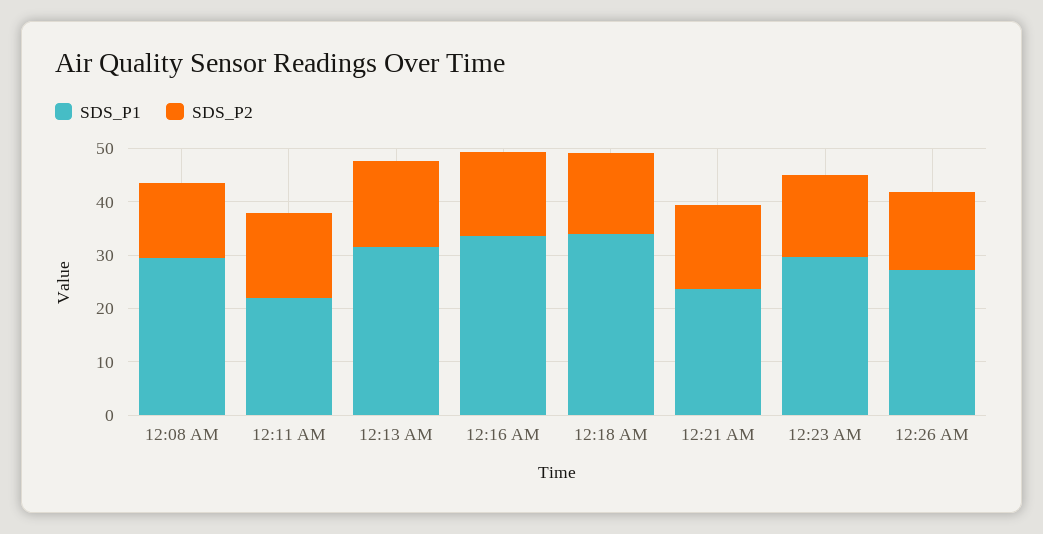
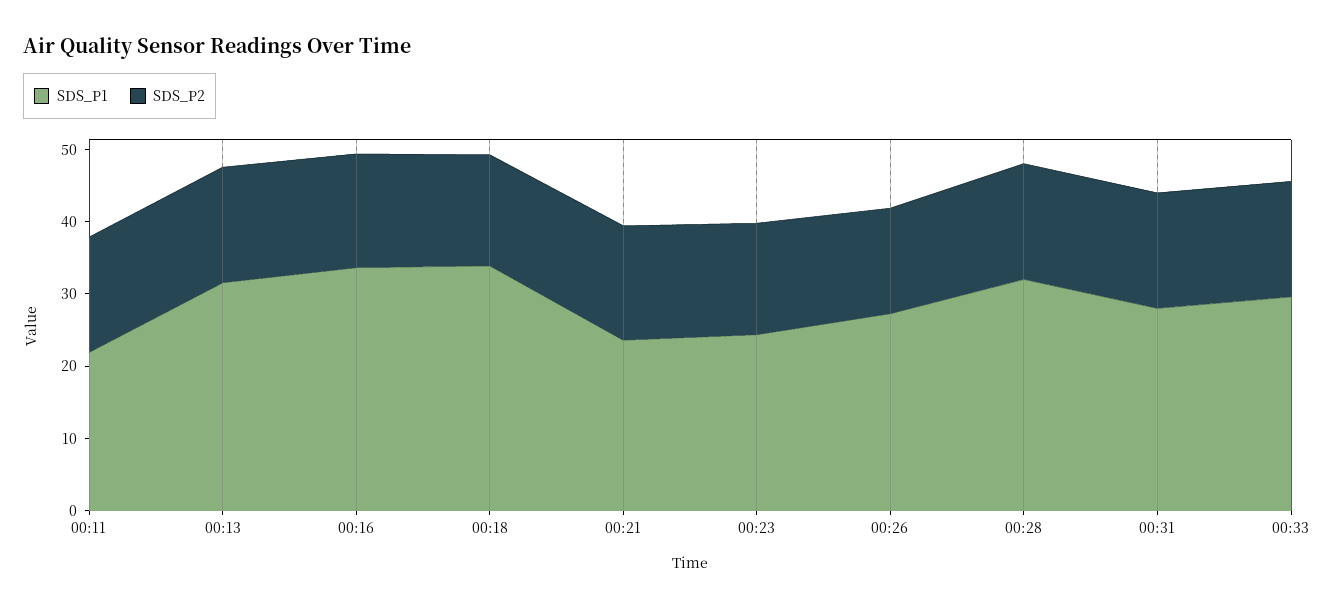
SDS_P1, 12:08 AM: 30 -> none
SDS_P2, 12:08 AM: 14 -> none
SDS_P1, 12:23 AM: 30 -> 24
SDS_P1, 00:28: none -> 32
SDS_P2, 00:28: none -> 16
SDS_P1, 00:31: none -> 28
SDS_P2, 00:31: none -> 16
SDS_P1, 00:33: none -> 30
SDS_P2, 00:33: none -> 16

